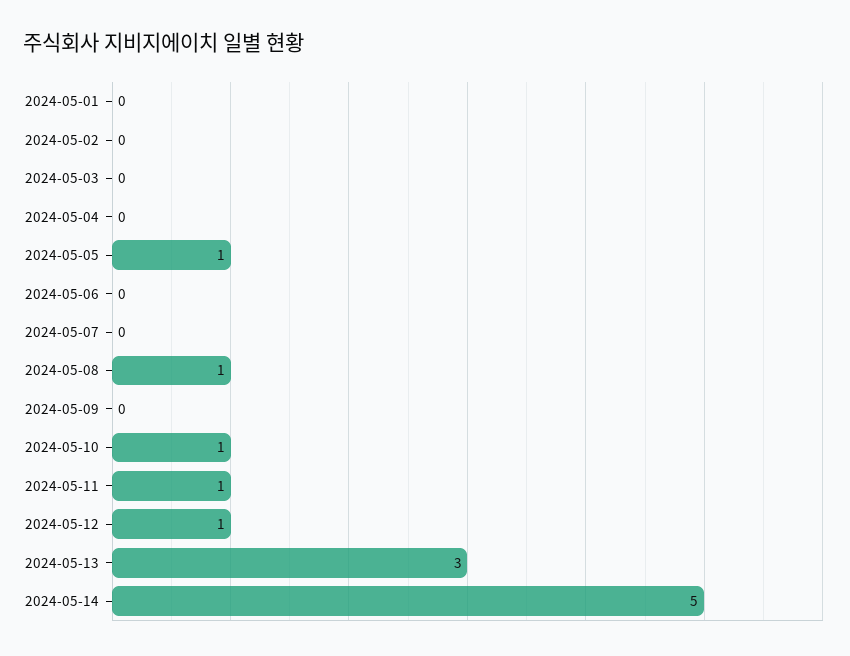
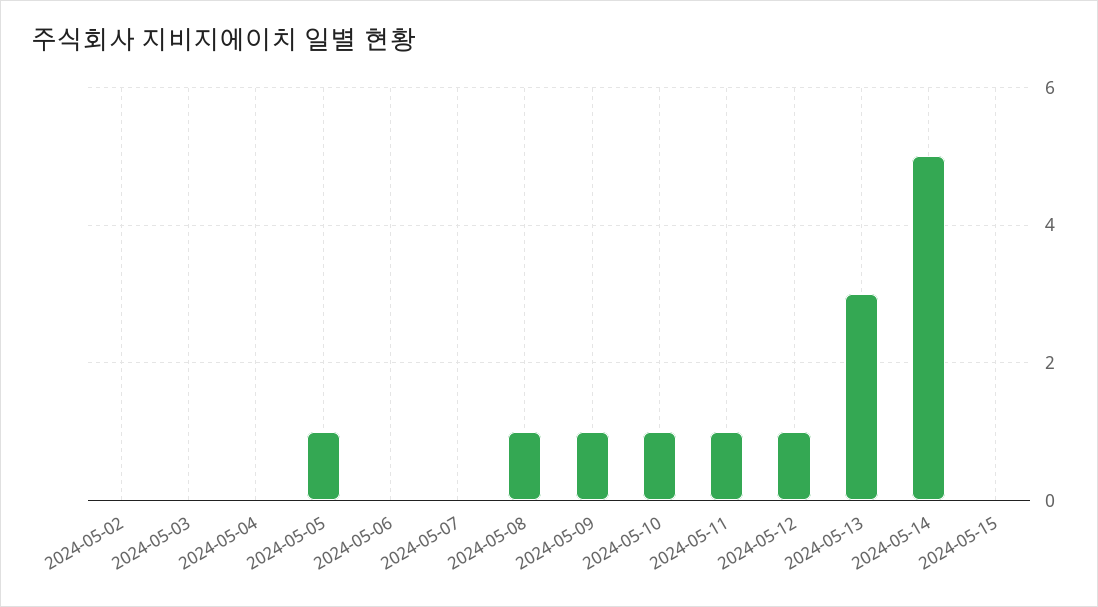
2024-05-01: 0 -> none
2024-05-09: 0 -> 1
2024-05-15: none -> 0

